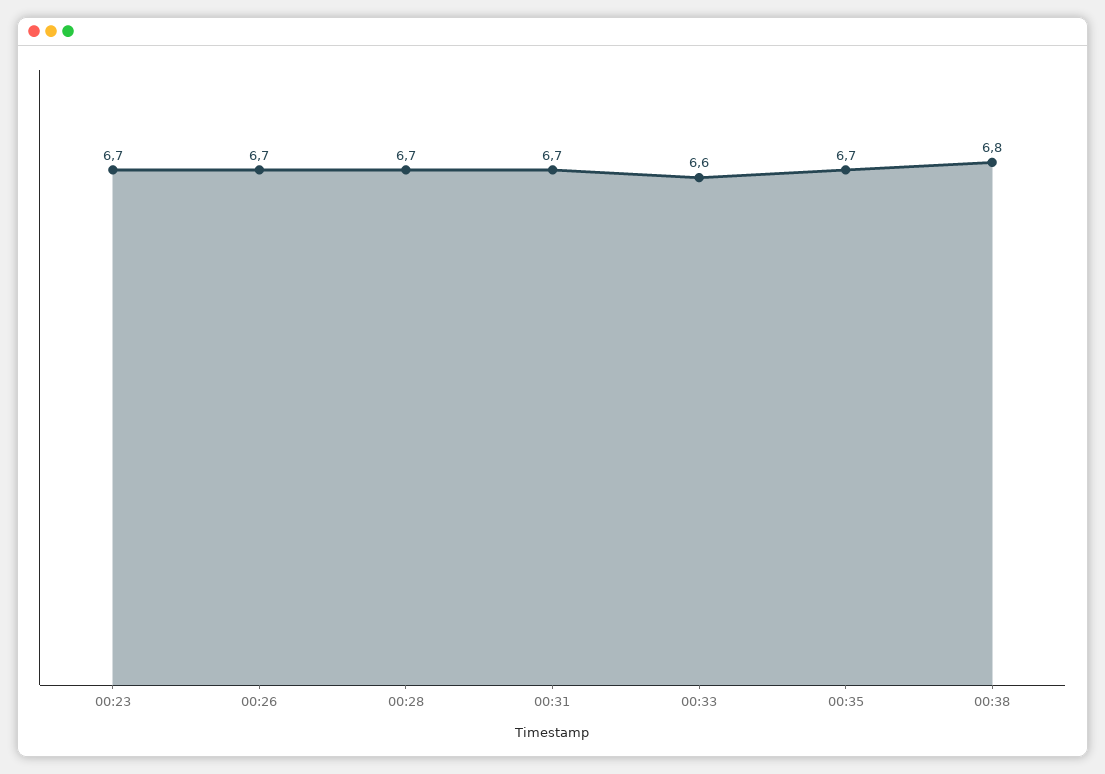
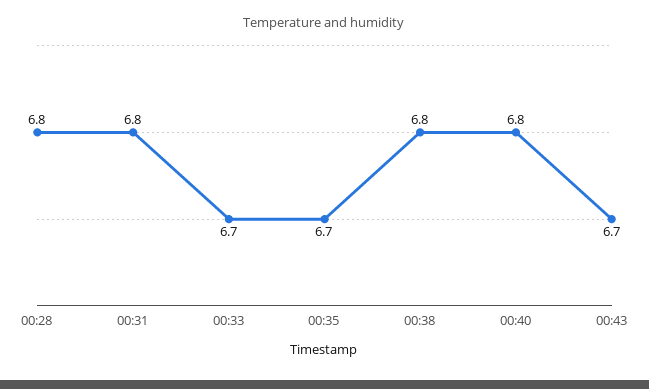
00:23: 6.7 -> none
00:26: 6.7 -> none
00:28: 6.7 -> 6.8
00:31: 6.7 -> 6.8
00:33: 6.6 -> 6.7
00:40: none -> 6.8
00:43: none -> 6.7

